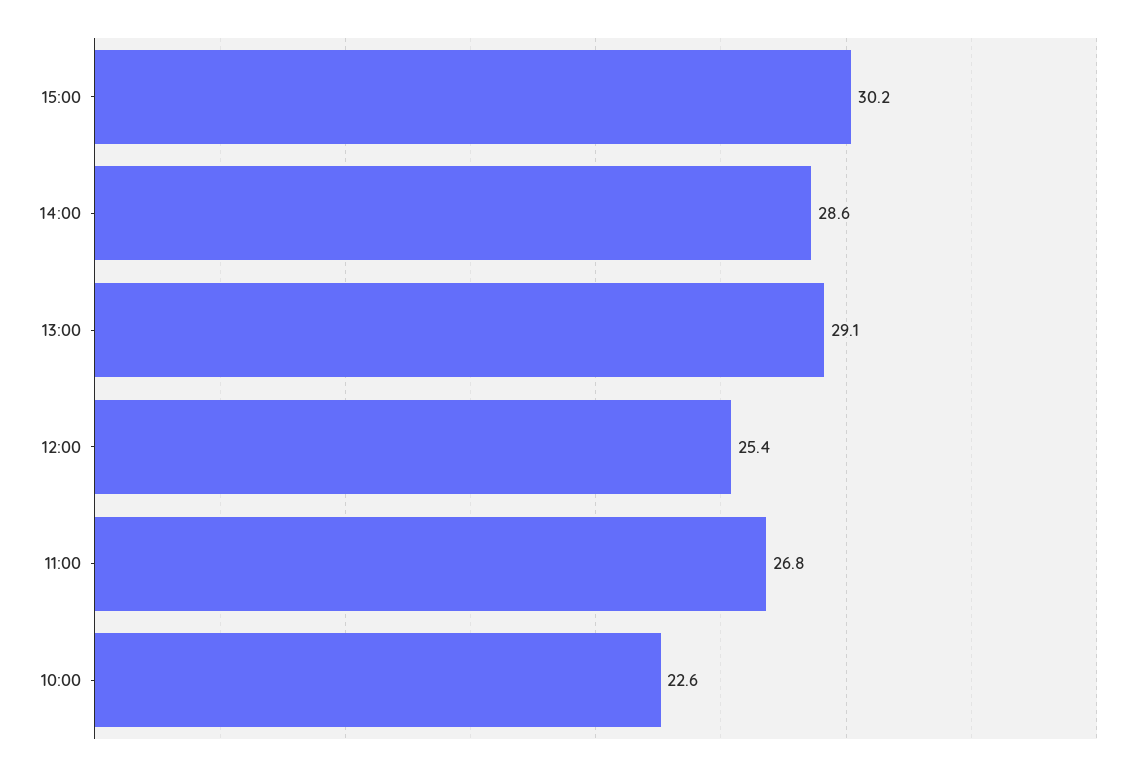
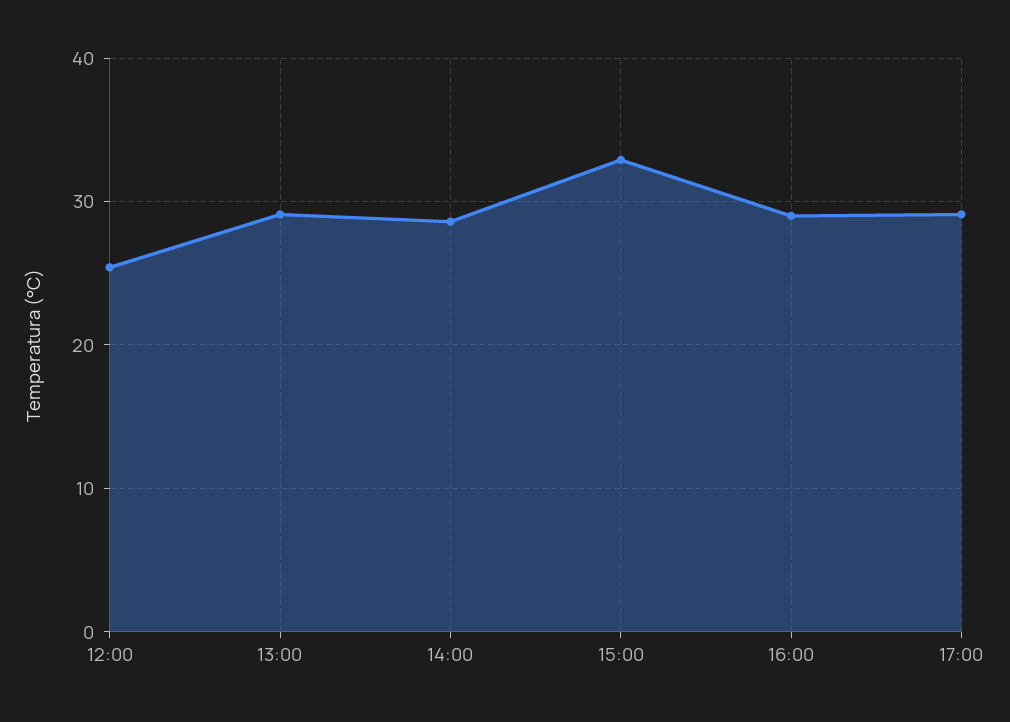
15:00: 30.2 -> 33
11:00: 26.8 -> none
10:00: 22.6 -> none
16:00: none -> 29
17:00: none -> 29

